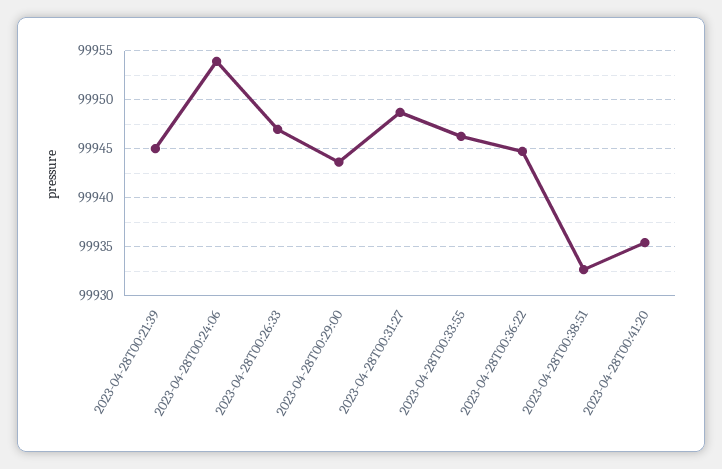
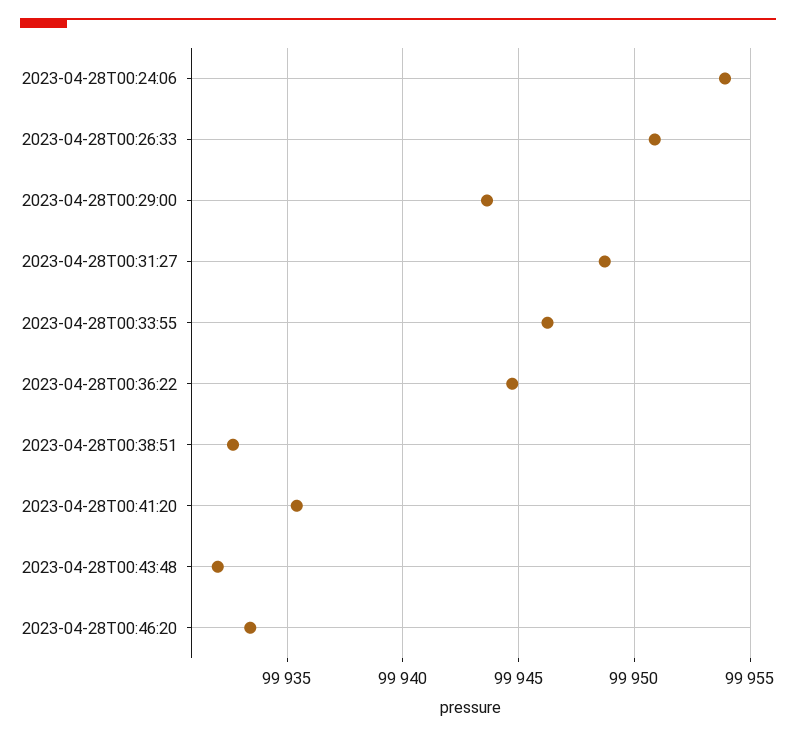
2023-04-28T00:21:39: 99945 -> none
2023-04-28T00:26:33: 99947 -> 99951
2023-04-28T00:43:48: none -> 99932
2023-04-28T00:46:20: none -> 99933.5

